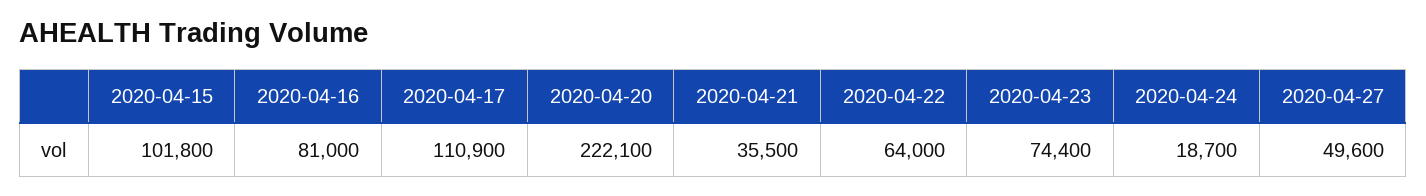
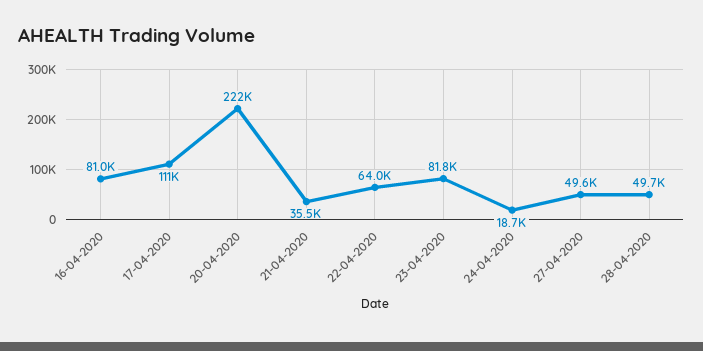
2020-04-15: 101800 -> none
2020-04-23: 74400 -> 81800
28-04-2020: none -> 49700

